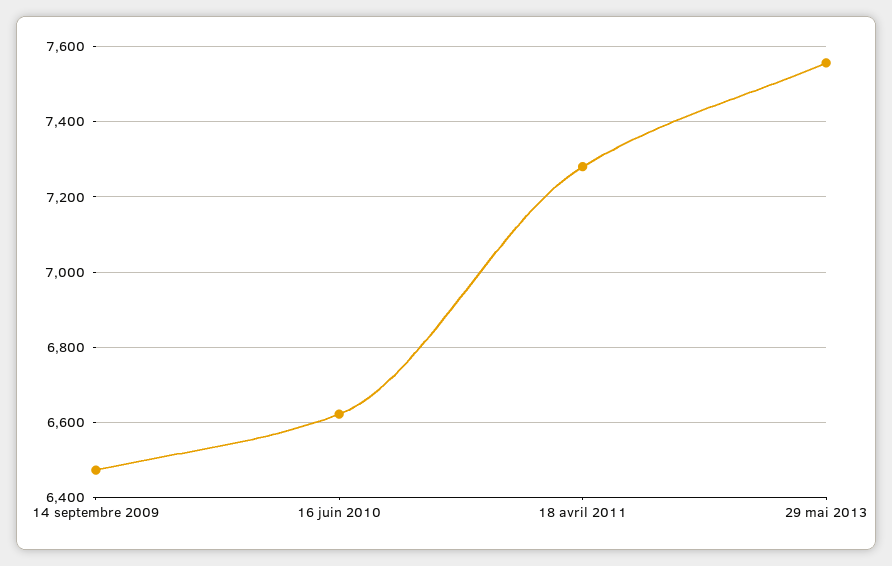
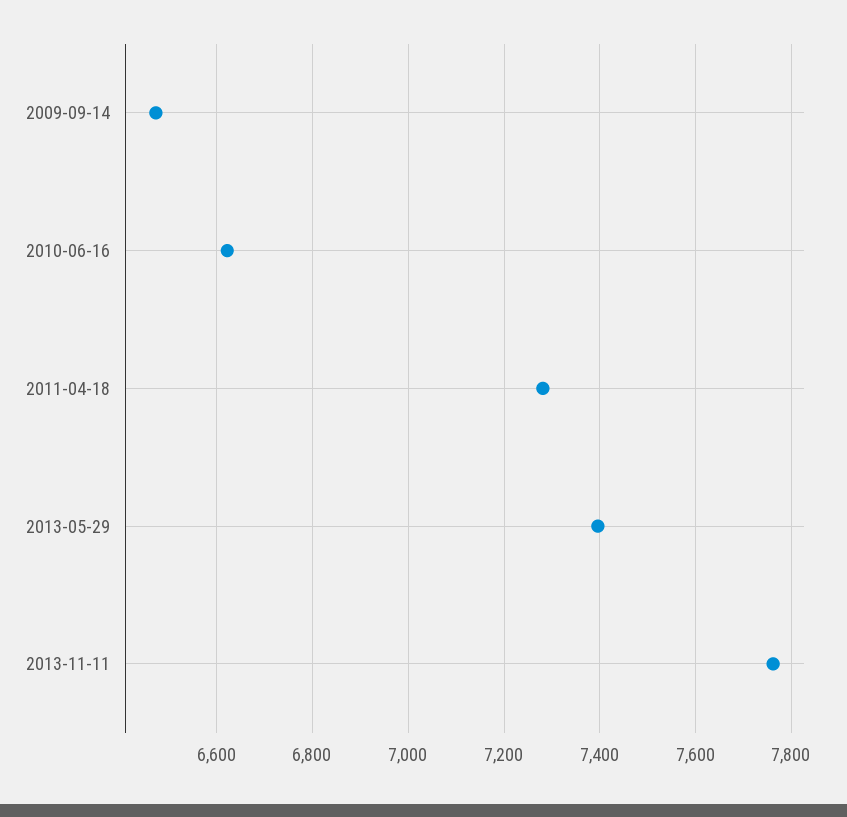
29 mai 2013: 7560 -> 7400
2013-11-11: none -> 7760

